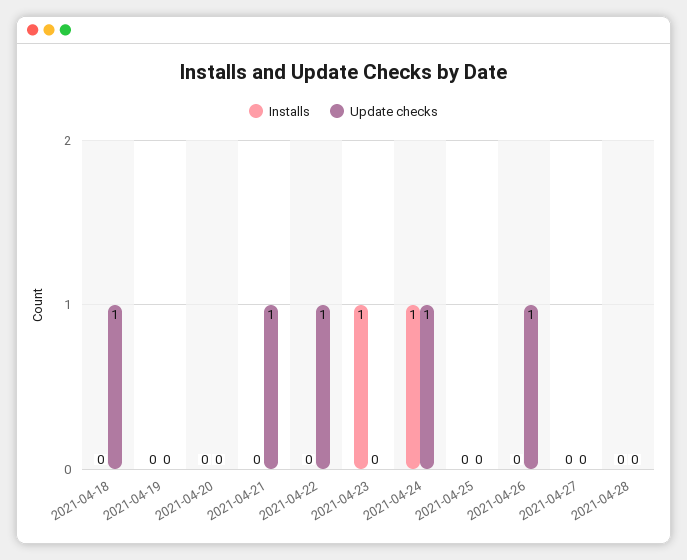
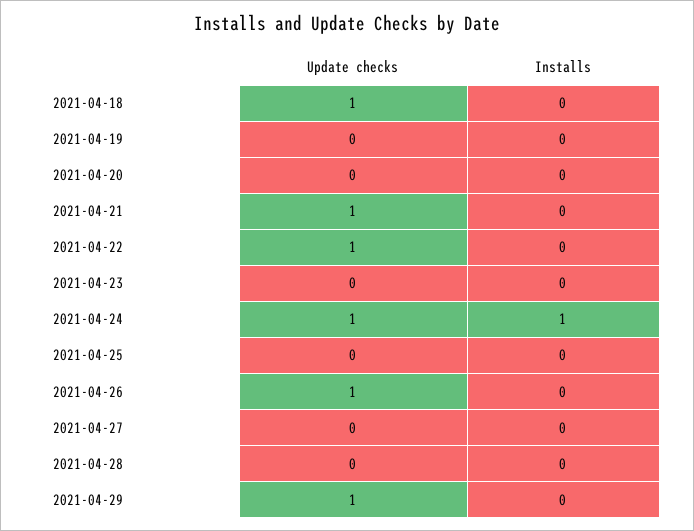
Installs, 2021-04-23: 1 -> 0
Update checks, 2021-04-29: none -> 1
Installs, 2021-04-29: none -> 0

